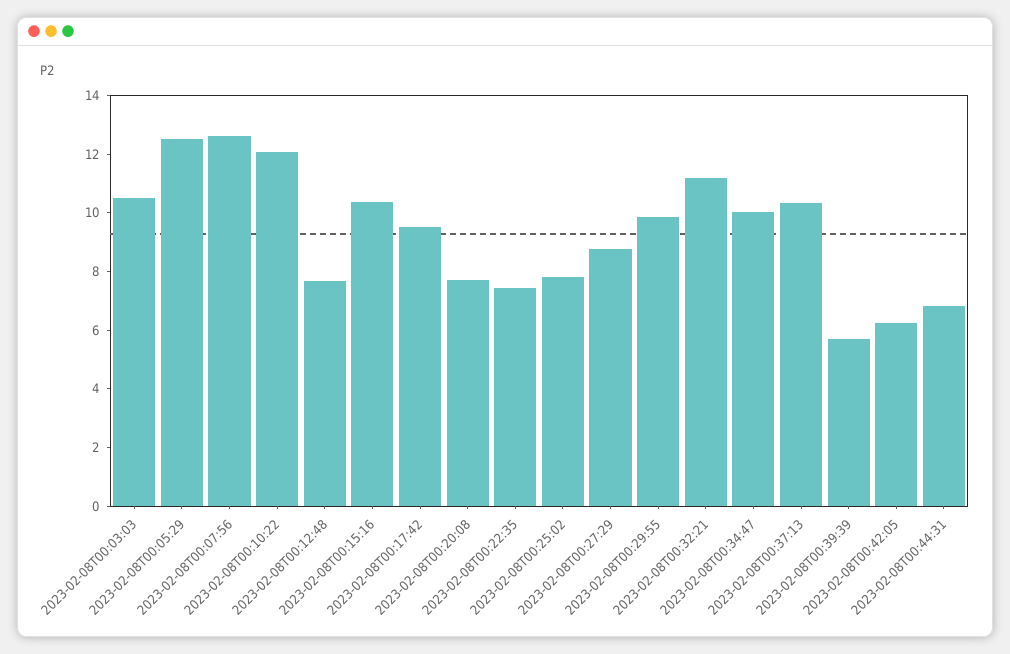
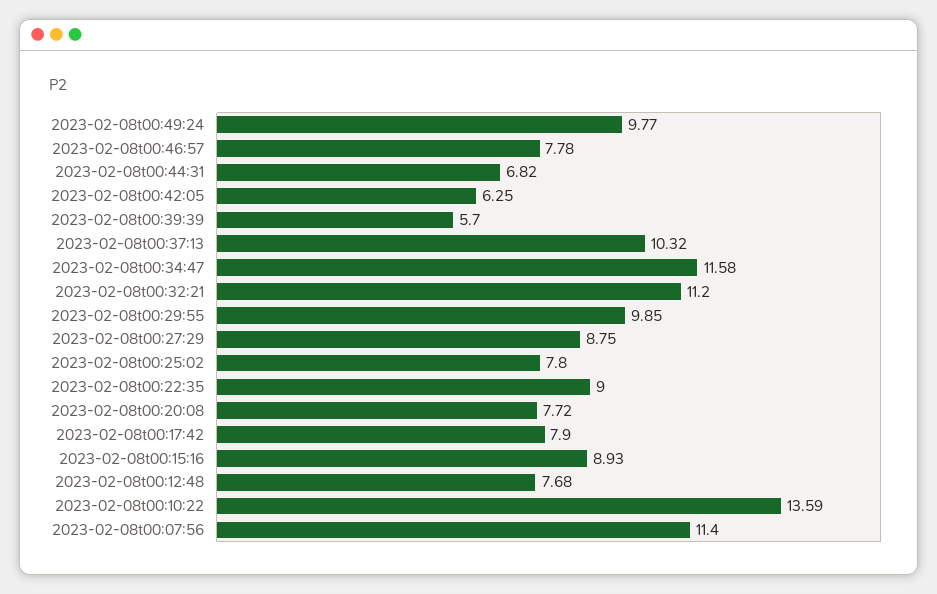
2023-02-08T00:03:03: 10.5 -> none
2023-02-08T00:05:29: 12.5 -> none
2023-02-08T00:07:56: 12.5 -> 11.4
2023-02-08T00:10:22: 12 -> 13.59
2023-02-08T00:15:16: 10.5 -> 8.93
2023-02-08T00:17:42: 9.5 -> 7.9
2023-02-08T00:22:35: 7.5 -> 9
2023-02-08T00:34:47: 10 -> 11.58
2023-02-08t00:49:24: none -> 9.77
2023-02-08t00:46:57: none -> 7.78

